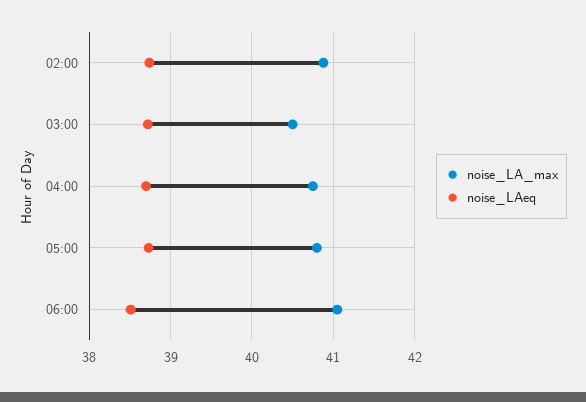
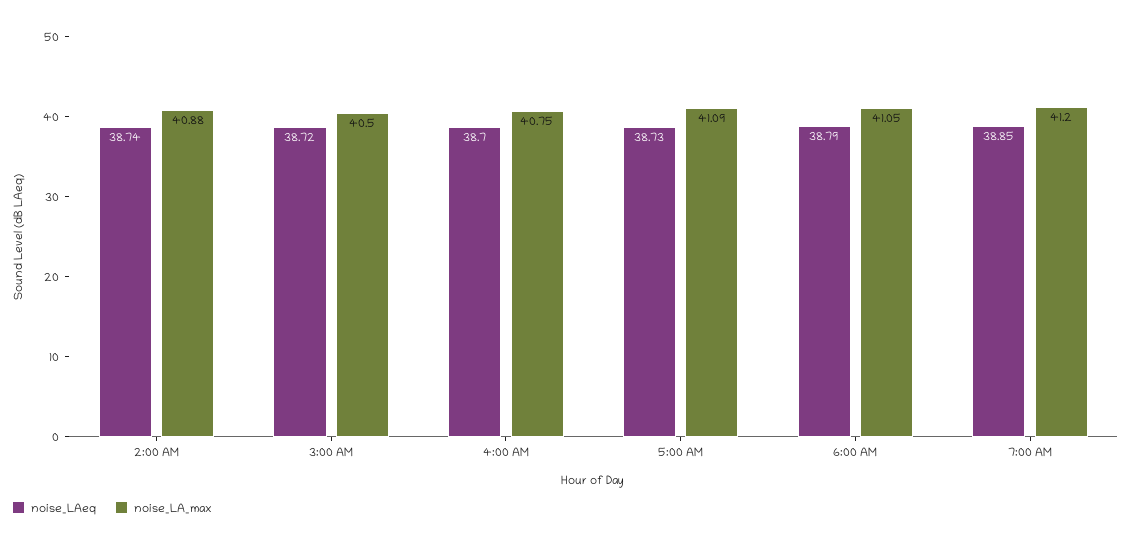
noise_LA_max, 05:00: 40.8 -> 41.09
noise_LAeq, 06:00: 38.5 -> 38.79
noise_LAeq, 7:00 AM: none -> 38.85
noise_LA_max, 7:00 AM: none -> 41.2

